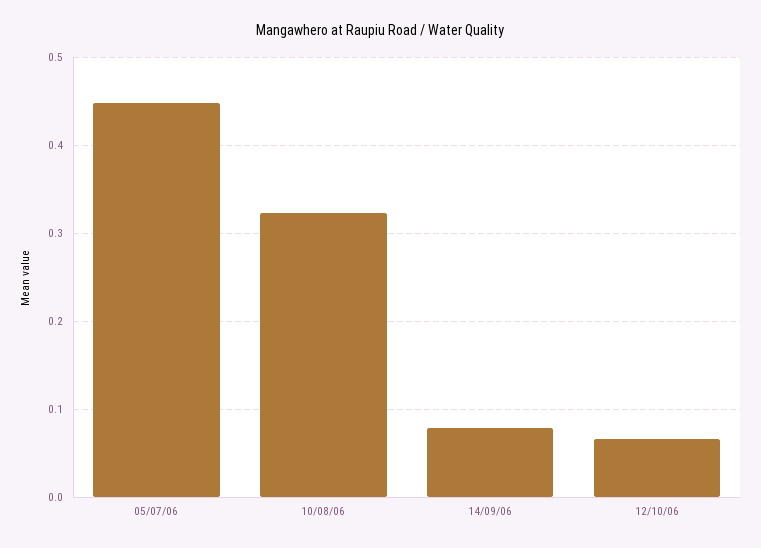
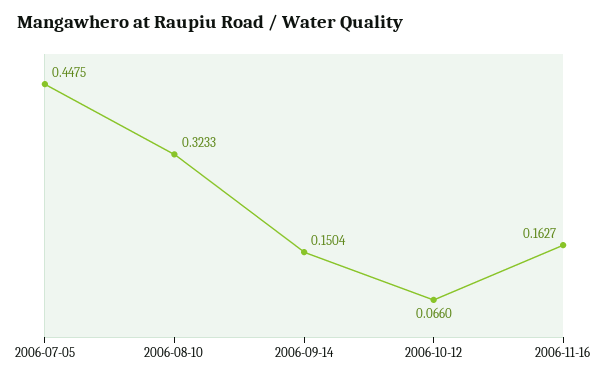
14/09/06: 0.08 -> 0.1504
2006-11-16: none -> 0.1627

